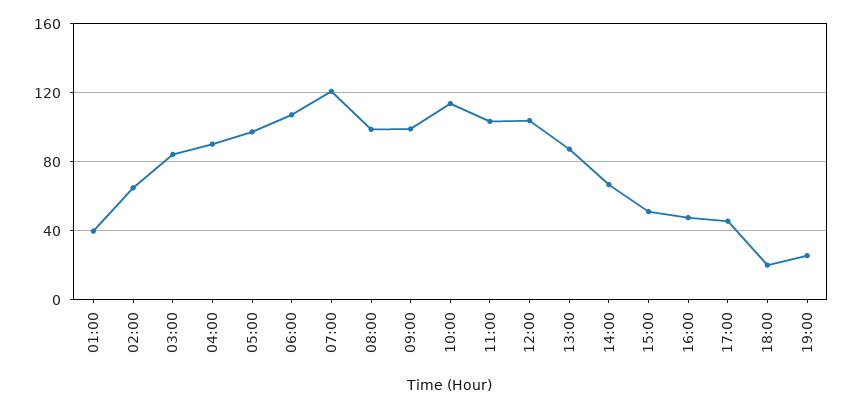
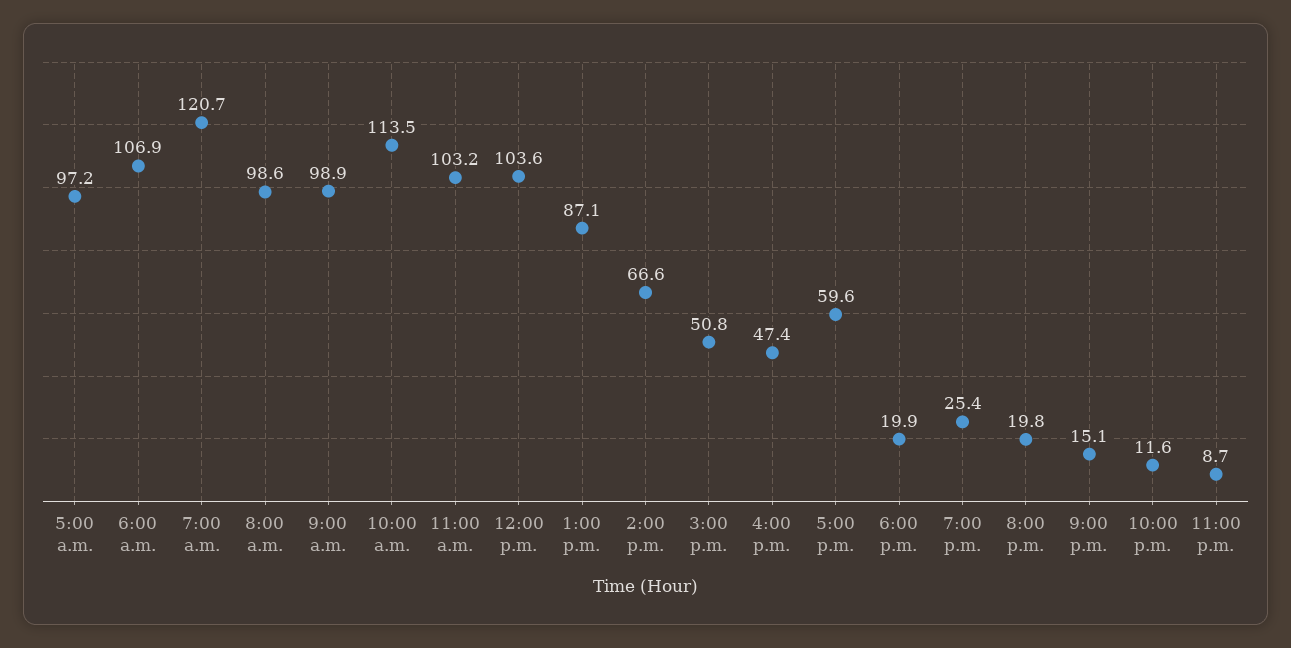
01:00: 40 -> none
02:00: 65 -> none
03:00: 85 -> none
04:00: 90 -> none
17:00: 45 -> 59.6
8:00 p.m.: none -> 19.8
9:00 p.m.: none -> 15.1
10:00 p.m.: none -> 11.6
11:00 p.m.: none -> 8.7

